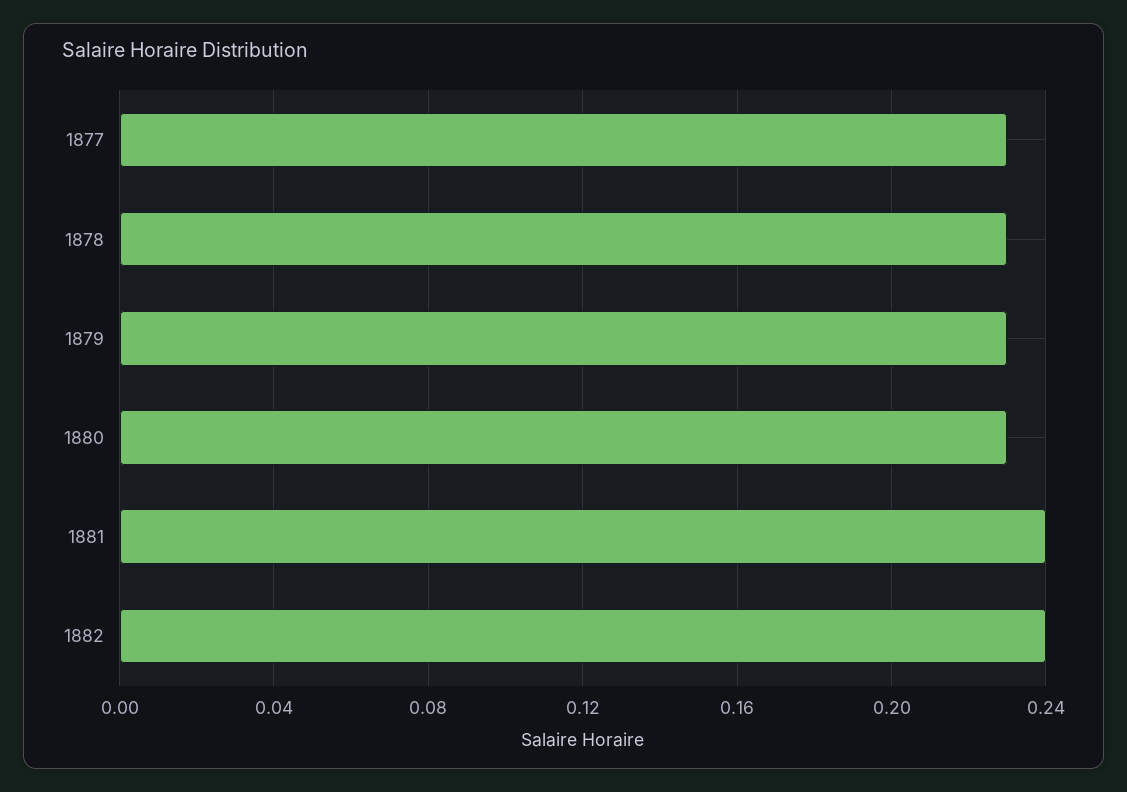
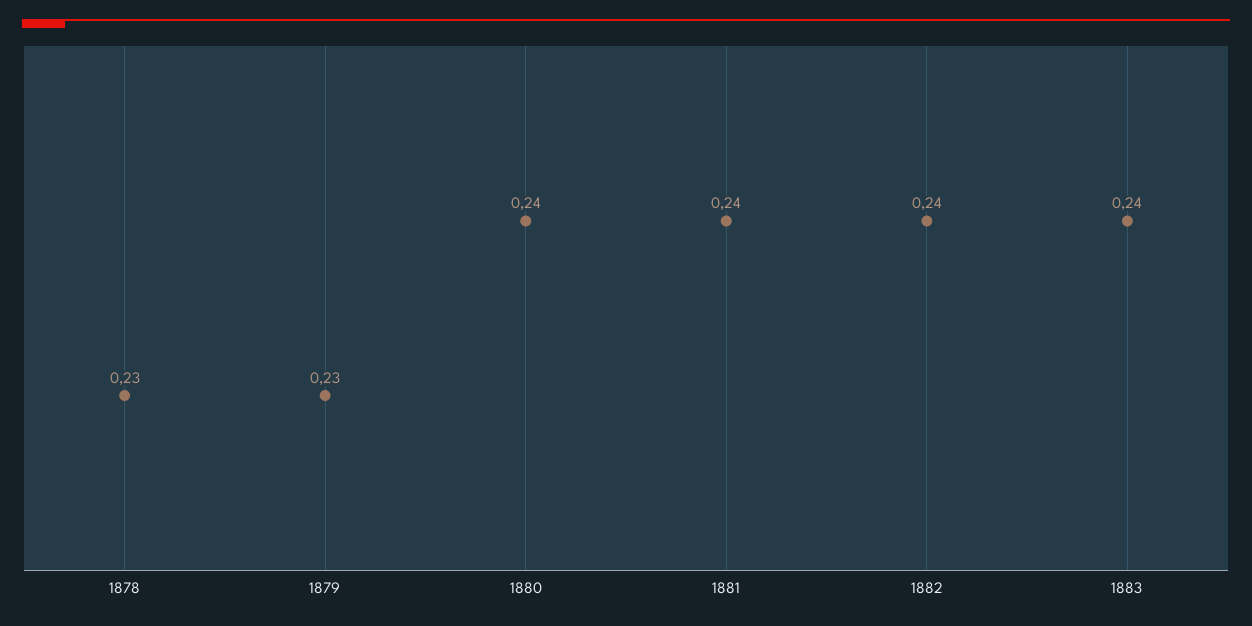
1877: 0.23 -> none
1880: 0.23 -> 0.24
1883: none -> 0.24

